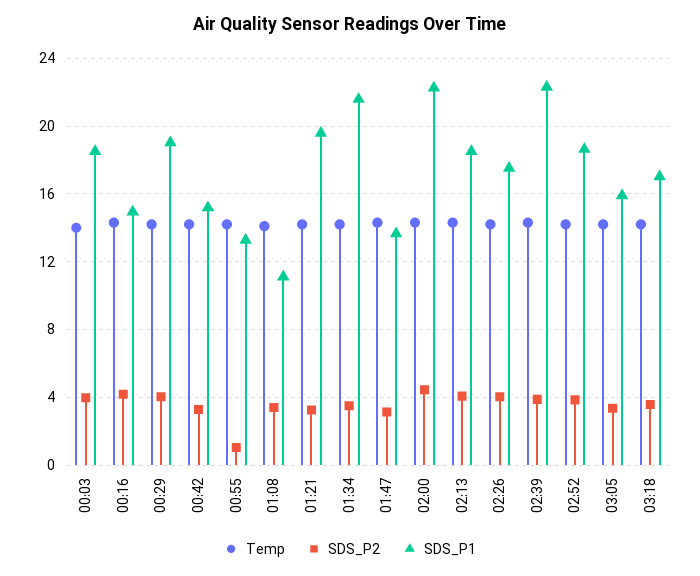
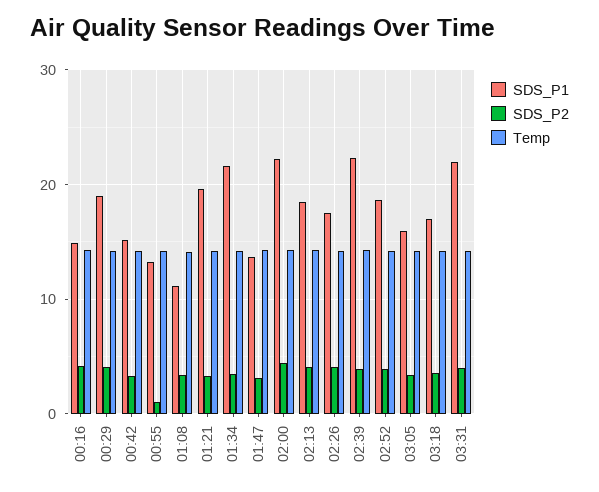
Temp, 00:03: 14 -> none
SDS_P2, 00:03: 4 -> none
SDS_P1, 00:03: 18.5 -> none
SDS_P1, 03:31: none -> 22
SDS_P2, 03:31: none -> 4
Temp, 03:31: none -> 14

